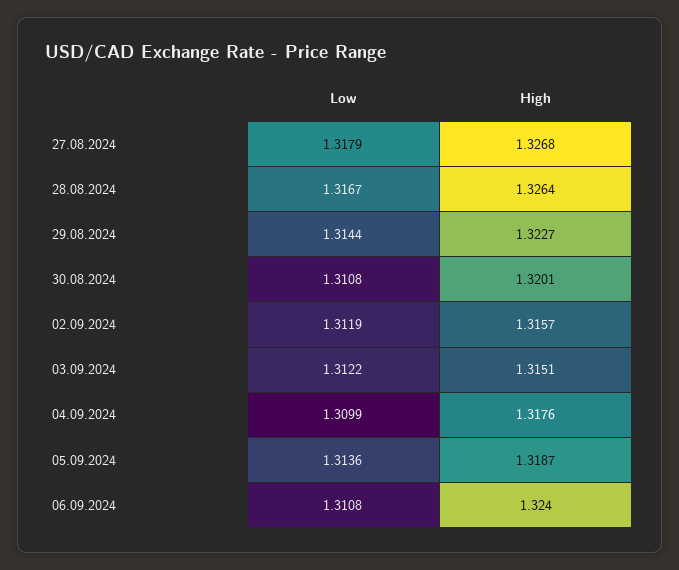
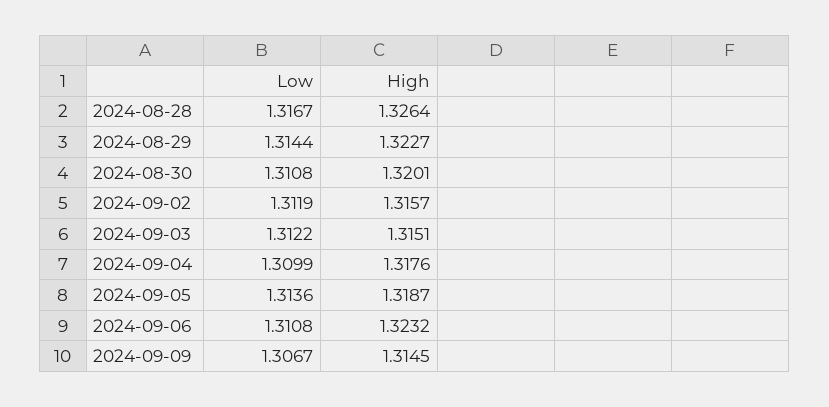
Low, 27.08.2024: 1.3179 -> none
High, 27.08.2024: 1.3268 -> none
High, 06.09.2024: 1.324 -> 1.3232
Low, 2024-09-09: none -> 1.3067
High, 2024-09-09: none -> 1.3145

